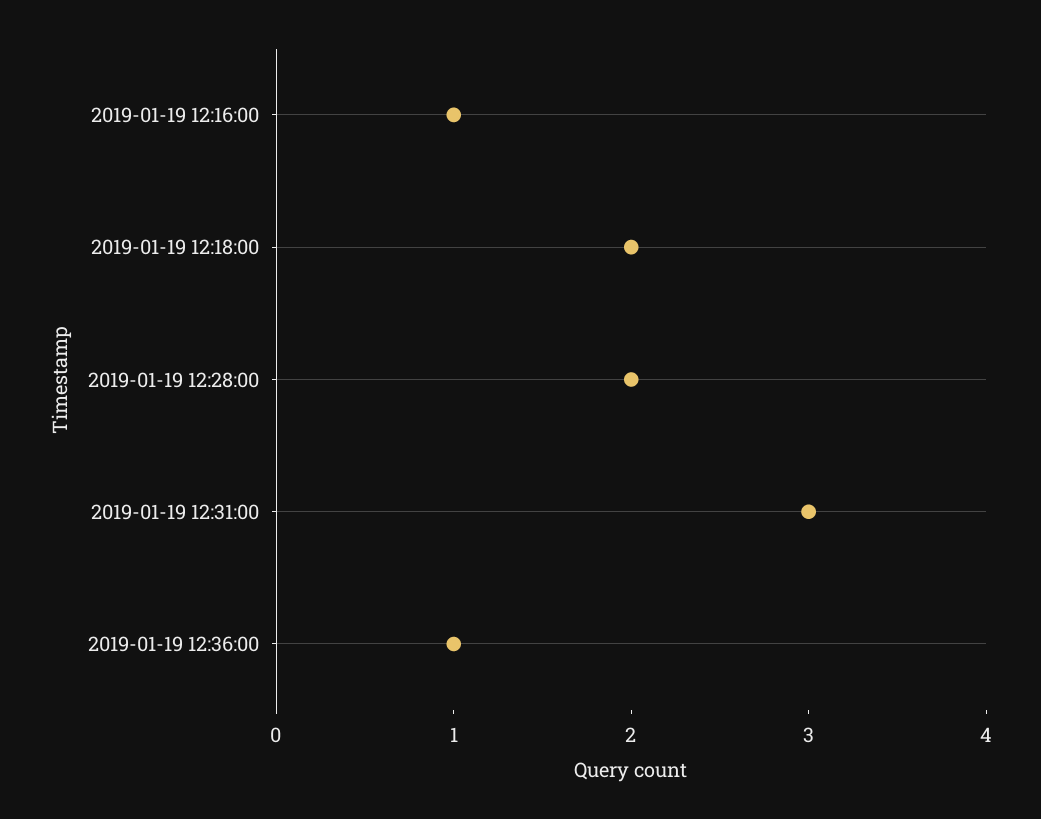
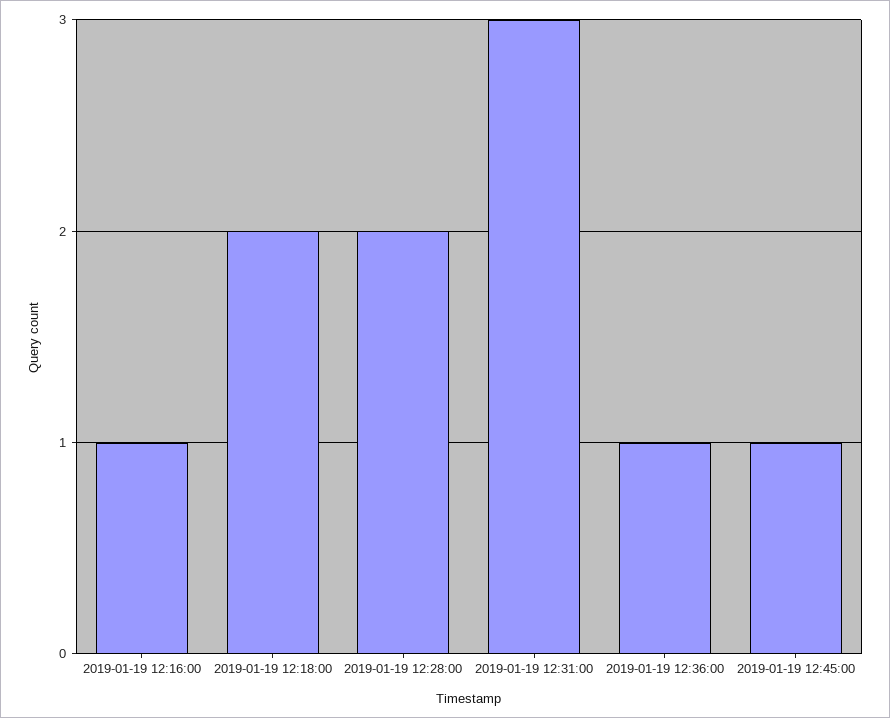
2019-01-19 12:45:00: none -> 1

